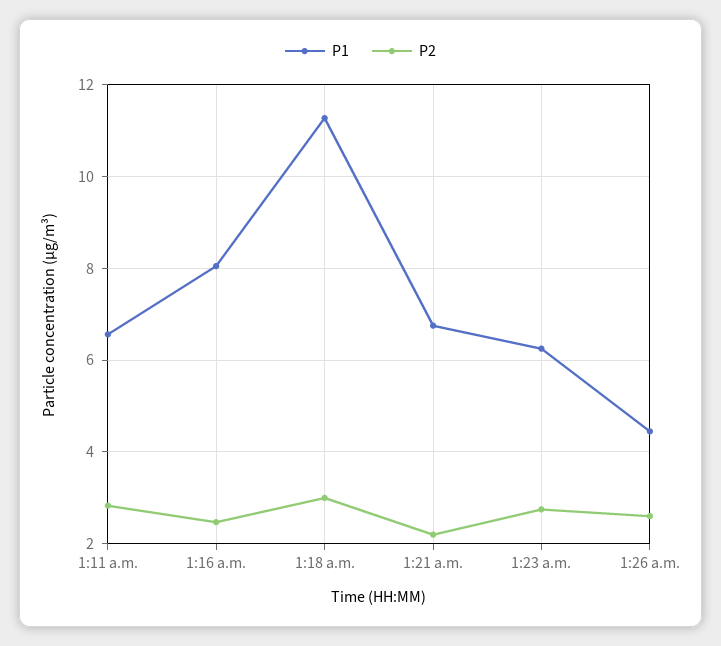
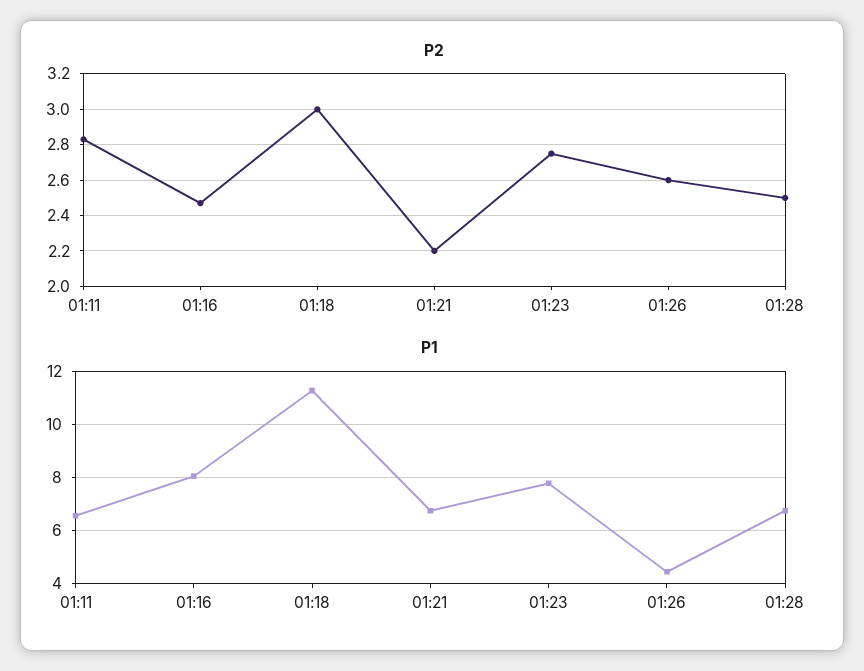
P1, 1:23 a.m.: 6.2 -> 7.75
P2, 01:28: none -> 2.5
P1, 01:28: none -> 6.75

